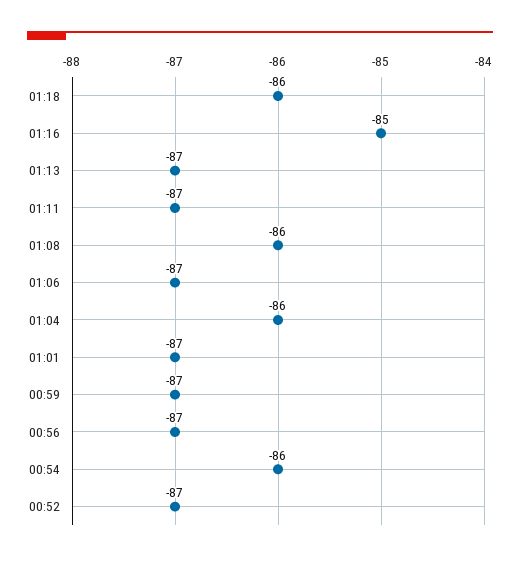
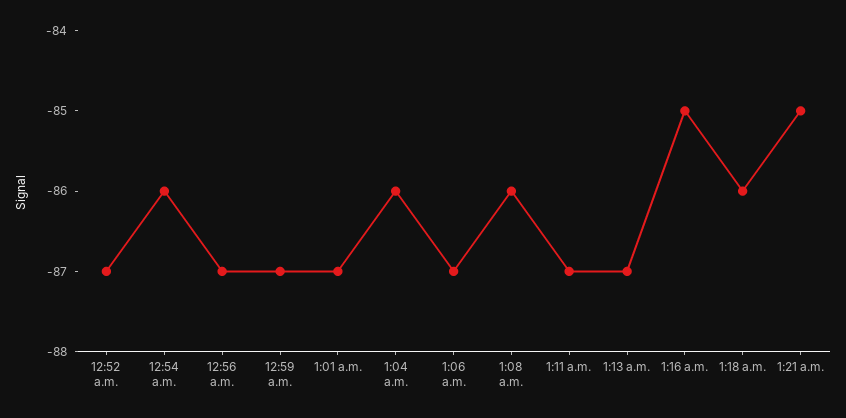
1:21 a.m.: none -> -85

